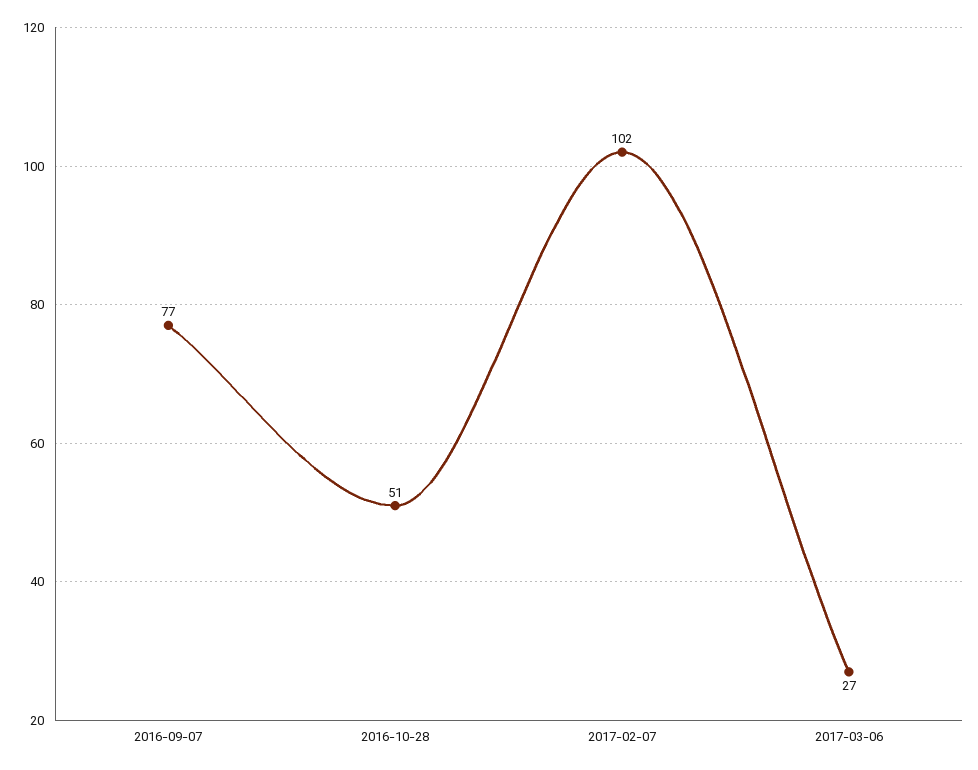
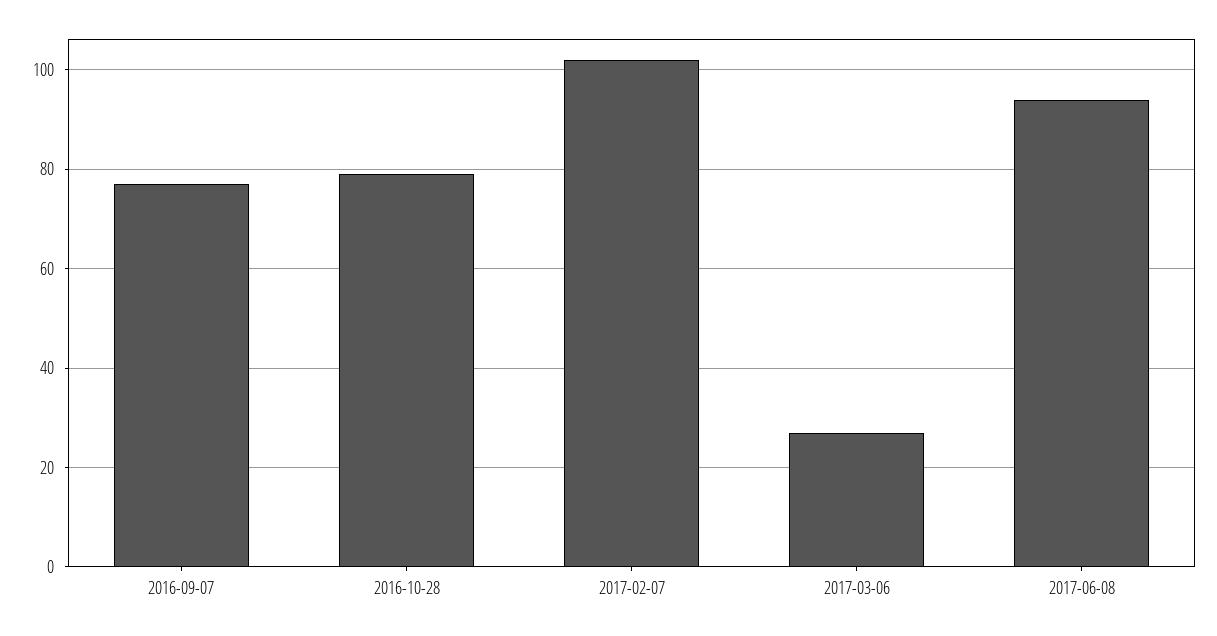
2016-10-28: 51 -> 80
2017-06-08: none -> 95

